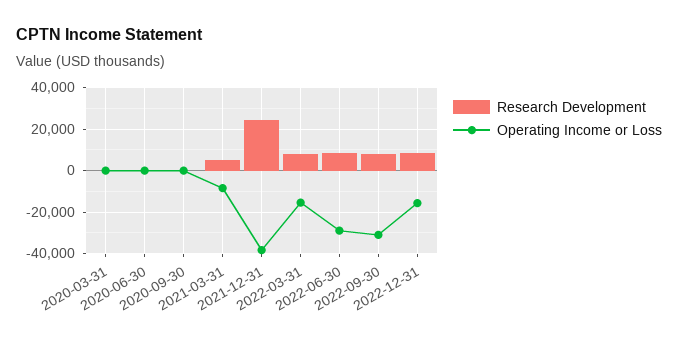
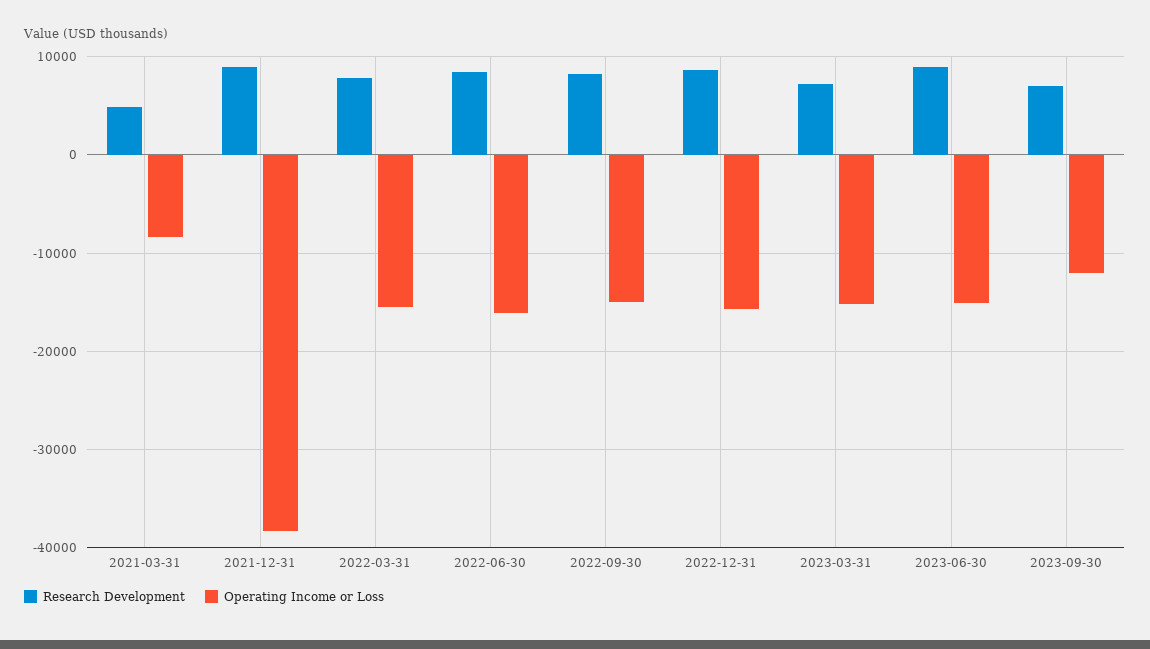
Research Development, 2020-03-31: 0 -> none
Operating Income or Loss, 2020-03-31: 0 -> none
Research Development, 2020-06-30: 0 -> none
Operating Income or Loss, 2020-06-30: 0 -> none
Research Development, 2020-09-30: 0 -> none
Operating Income or Loss, 2020-09-30: 0 -> none
Research Development, 2021-12-31: 25000 -> 9000
Operating Income or Loss, 2022-06-30: -30000 -> -16000
Operating Income or Loss, 2022-09-30: -30000 -> -15000
Research Development, 2023-03-31: none -> 7000
Operating Income or Loss, 2023-03-31: none -> -15000
Research Development, 2023-06-30: none -> 9000
Operating Income or Loss, 2023-06-30: none -> -15000
Research Development, 2023-09-30: none -> 7000
Operating Income or Loss, 2023-09-30: none -> -12000

